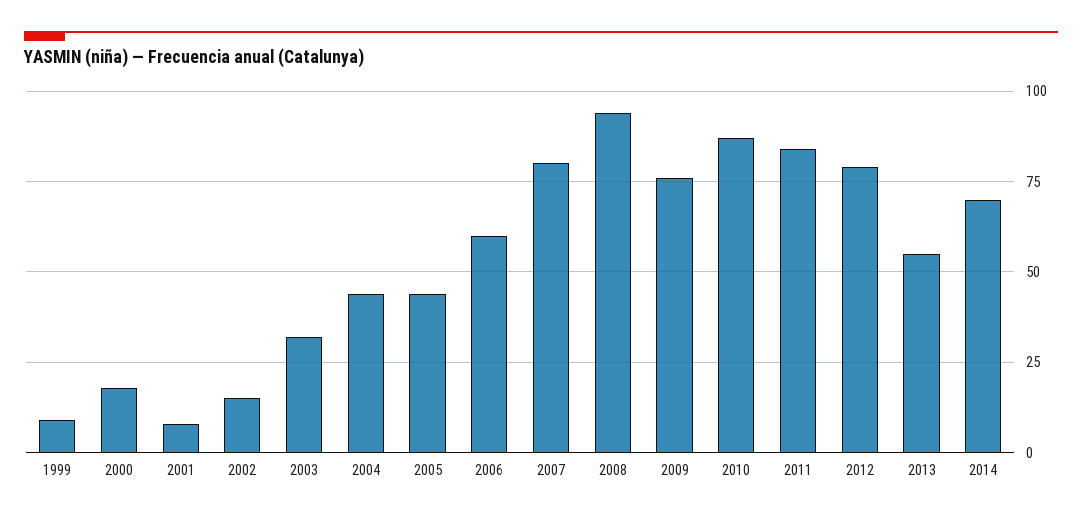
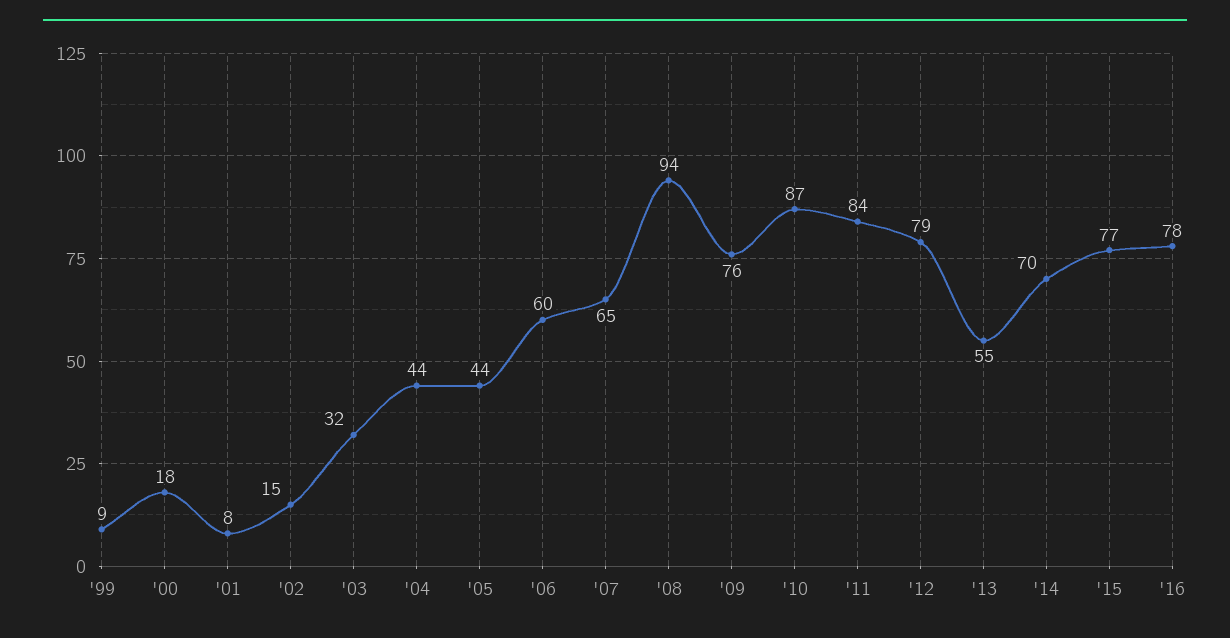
2007: 80 -> 65
'15: none -> 77
'16: none -> 78

